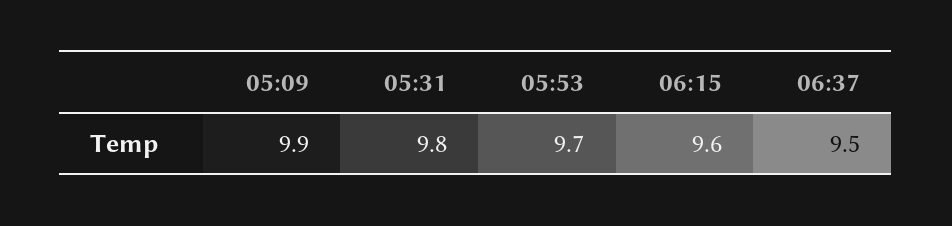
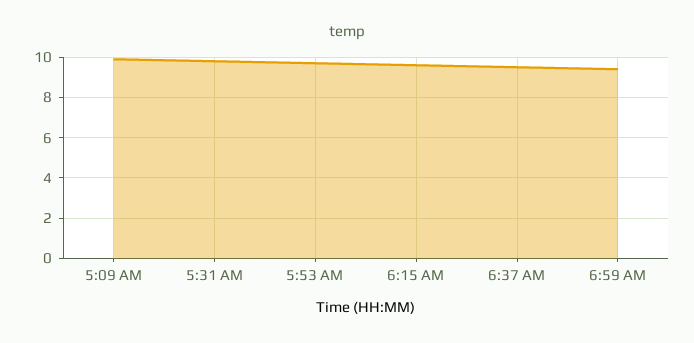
6:59 AM: none -> 9.5

